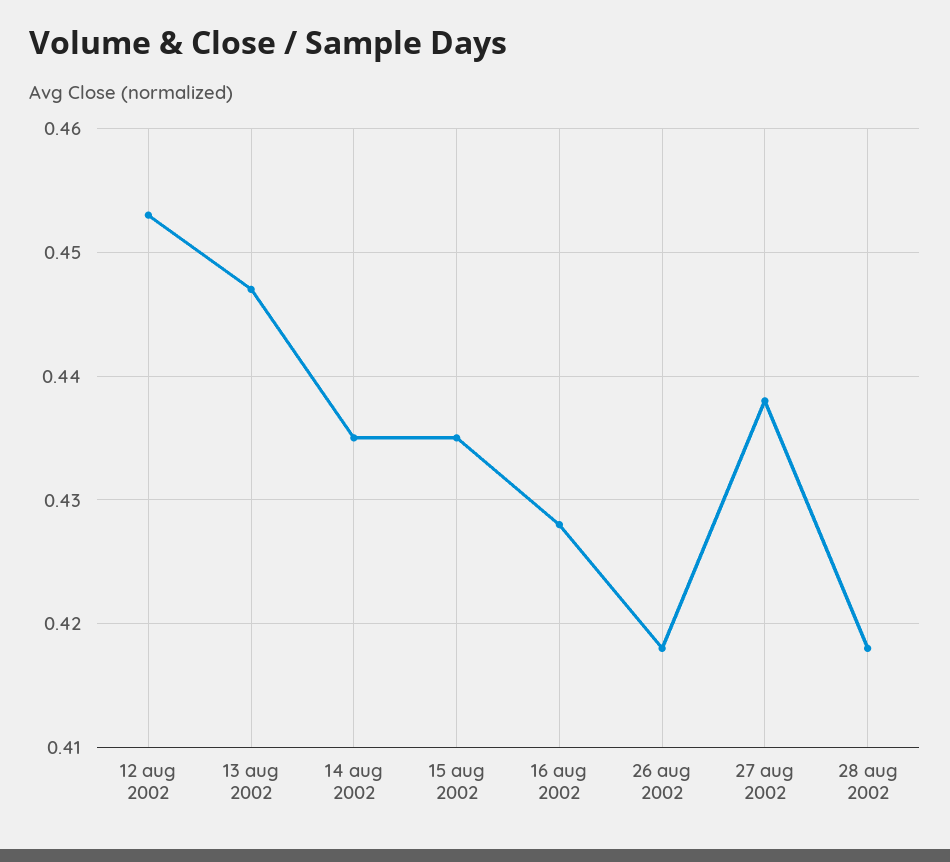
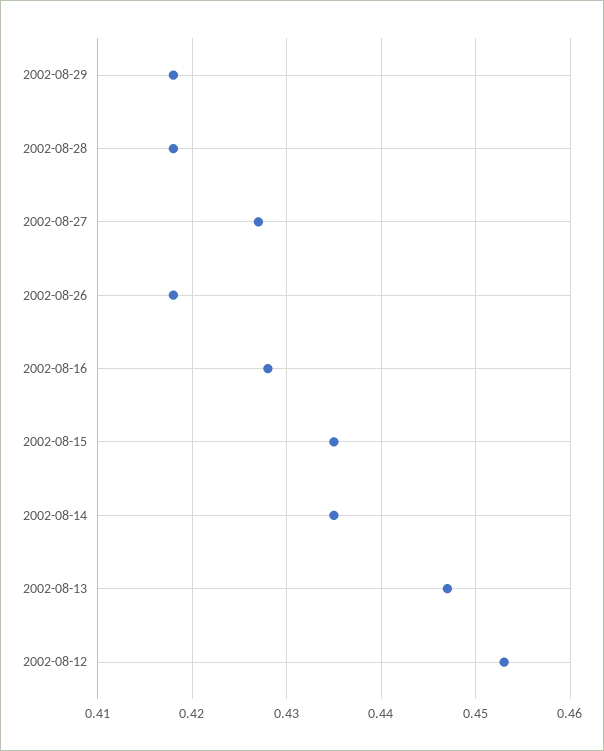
27 aug 2002: 0.438 -> 0.427
2002-08-29: none -> 0.418

